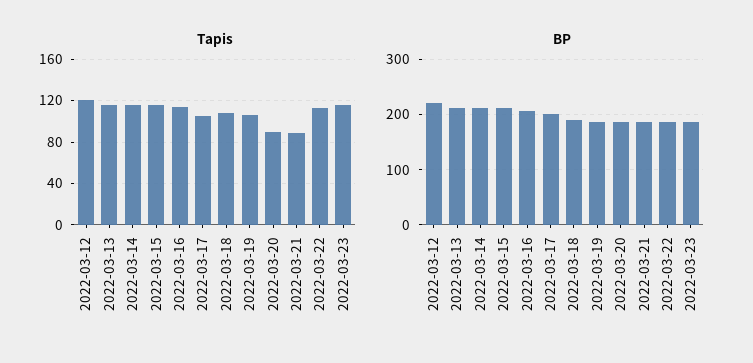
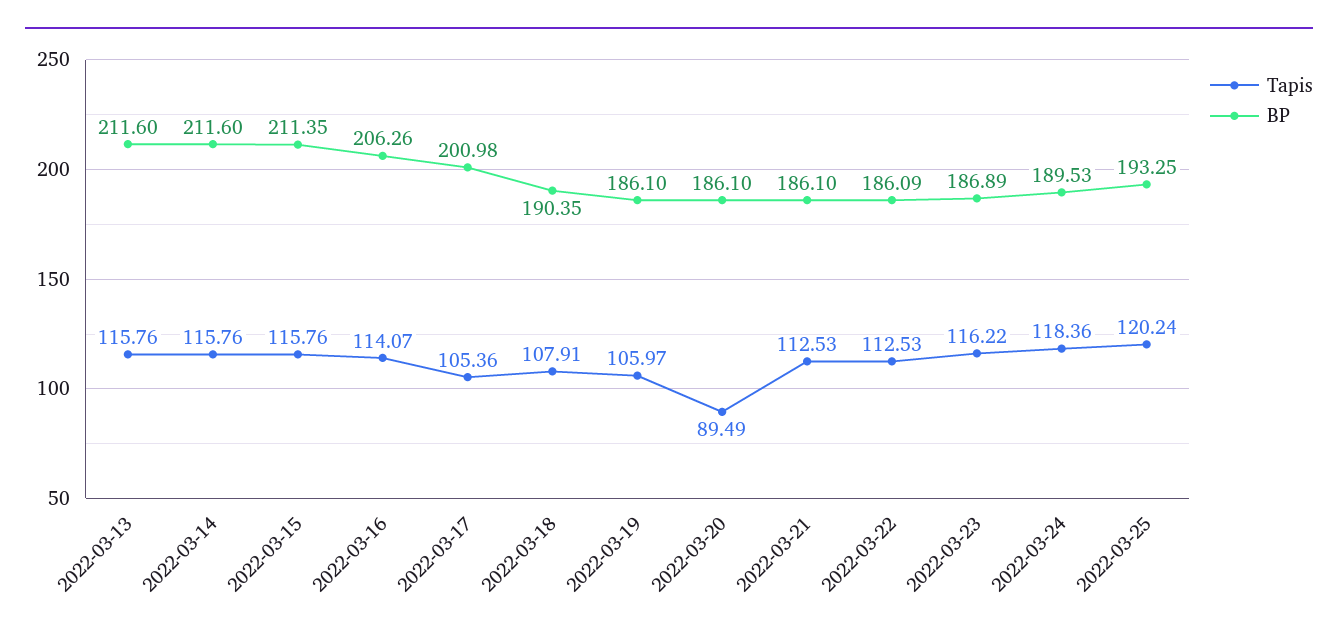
Tapis, 2022-03-12: 120 -> none
Tapis, 2022-03-21: 90 -> 112.53
BP, 2022-03-12: 220 -> none
Tapis, 2022-03-24: none -> 118.36
BP, 2022-03-24: none -> 189.53
Tapis, 2022-03-25: none -> 120.24
BP, 2022-03-25: none -> 193.25

